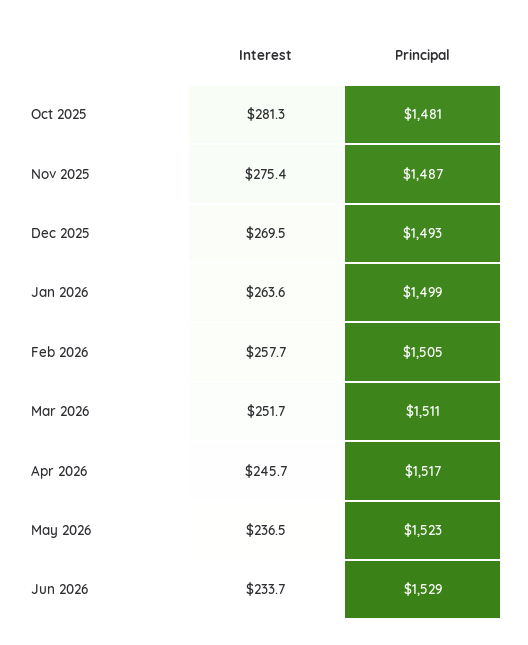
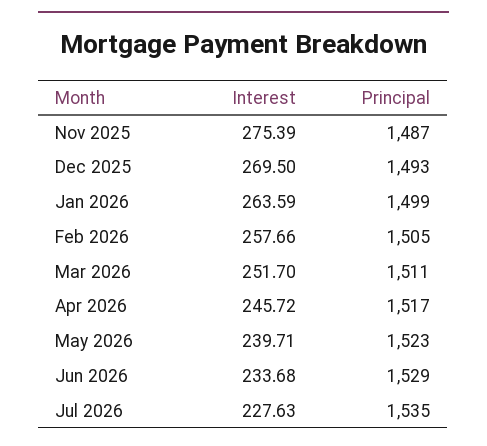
Interest, Oct 2025: 281.3 -> none
Principal, Oct 2025: 1481 -> none
Interest, May 2026: 236.5 -> 239.71
Interest, Jul 2026: none -> 227.63
Principal, Jul 2026: none -> 1535

